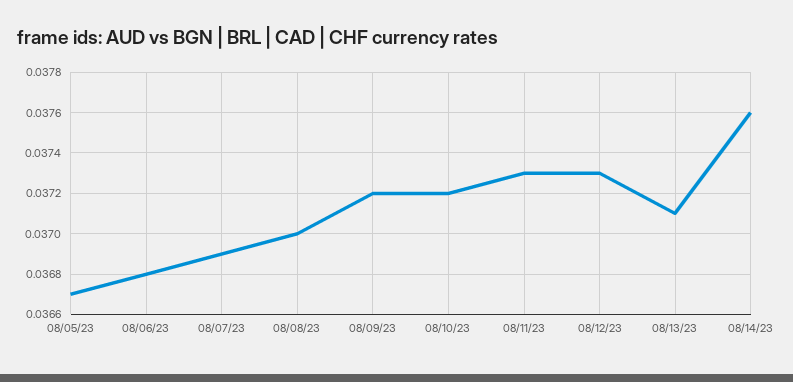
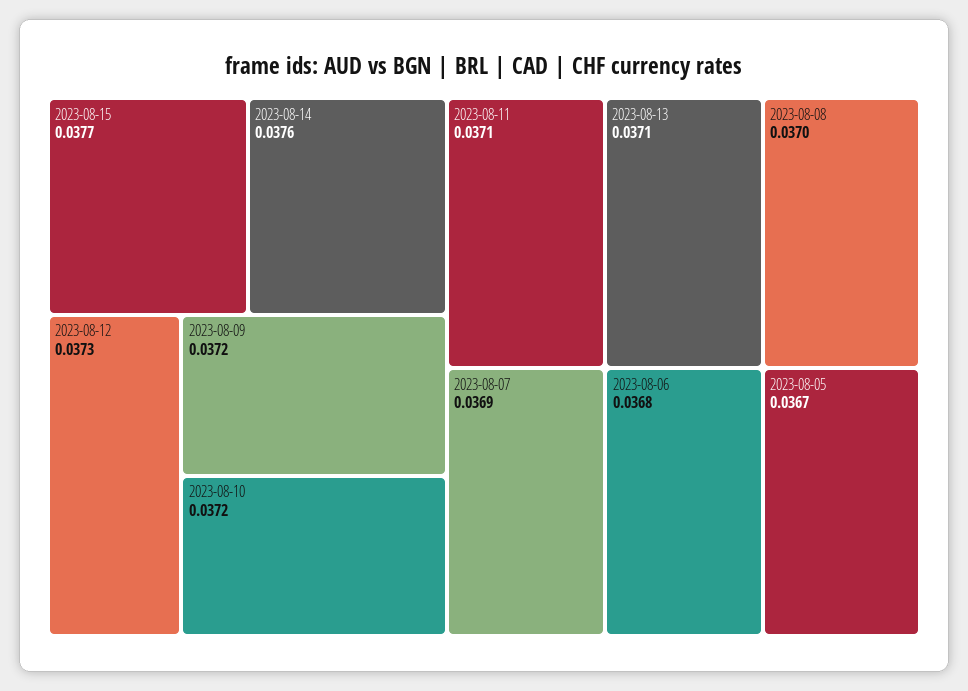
08/11/23: 0.0373 -> 0.0371
2023-08-15: none -> 0.0377

